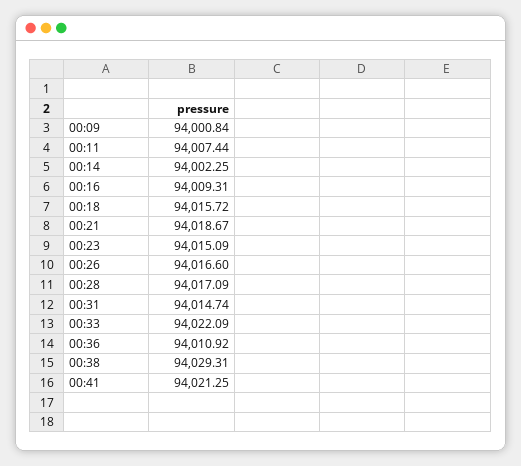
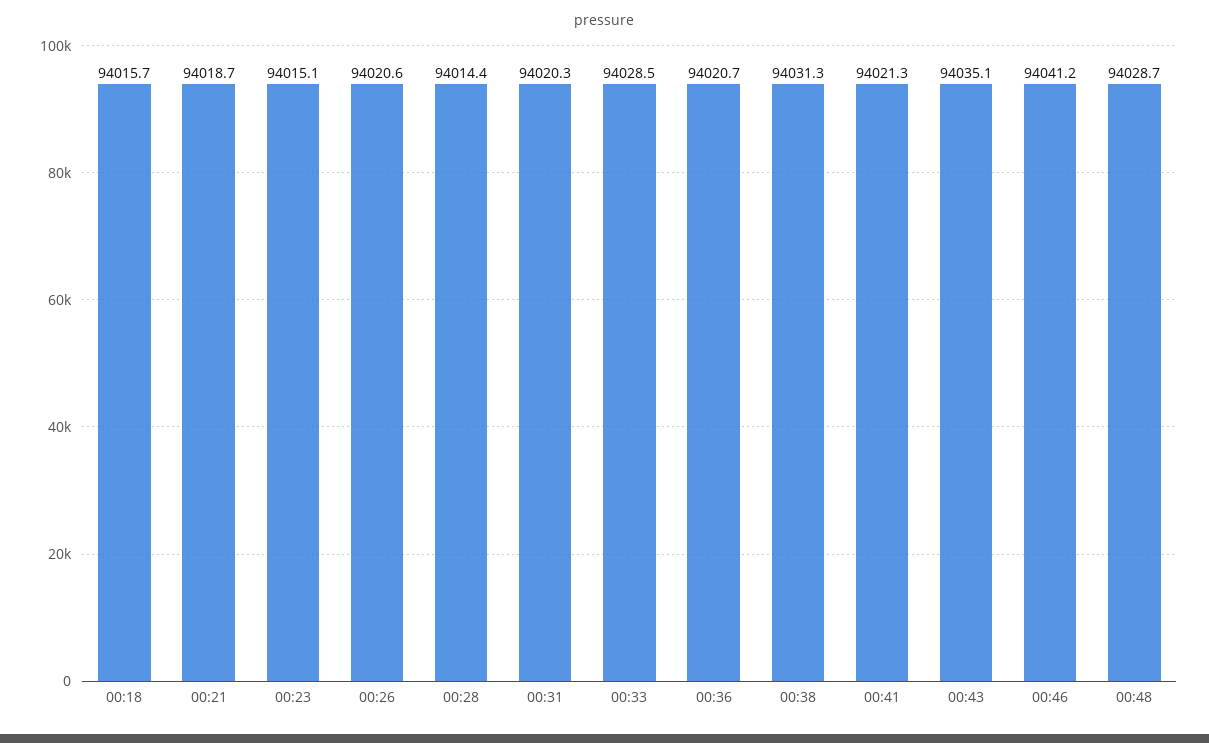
00:09: 94000.84 -> none
00:11: 94007.44 -> none
00:14: 94002.25 -> none
00:16: 94009.31 -> none
00:26: 94016.6 -> 94020.6
00:28: 94017.09 -> 94014.4
00:31: 94014.74 -> 94020.3
00:33: 94022.09 -> 94028.5
00:36: 94010.92 -> 94020.7
00:38: 94029.31 -> 94031.3
00:43: none -> 94035.1
00:46: none -> 94041.2
00:48: none -> 94028.7

